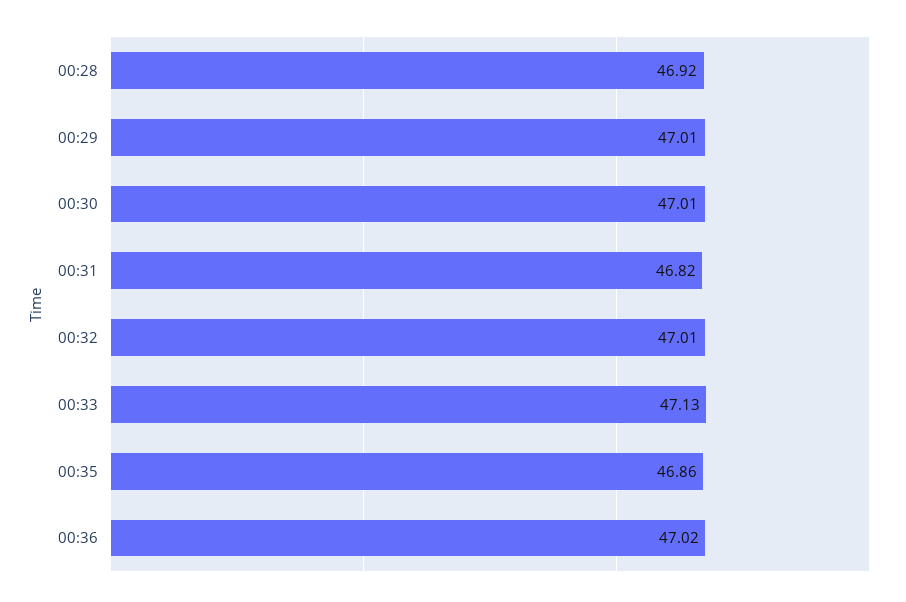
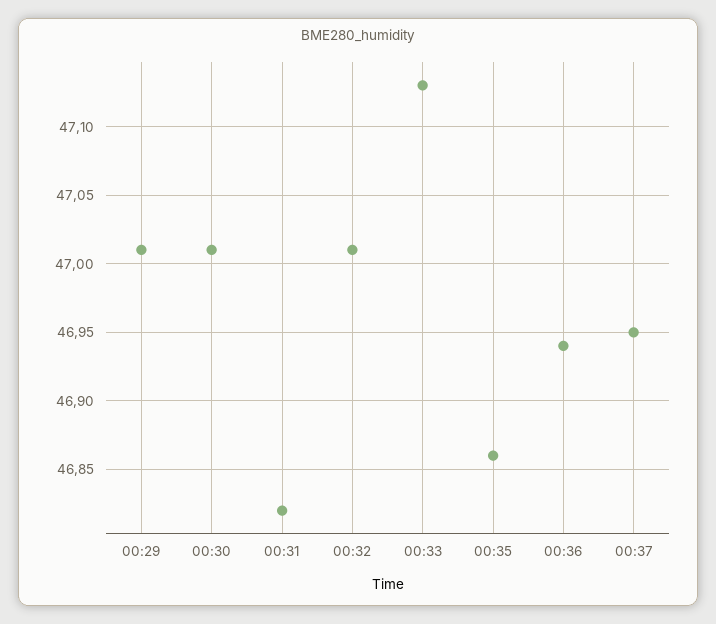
00:28: 46.92 -> none
00:36: 47.02 -> 46.94
00:37: none -> 46.95

